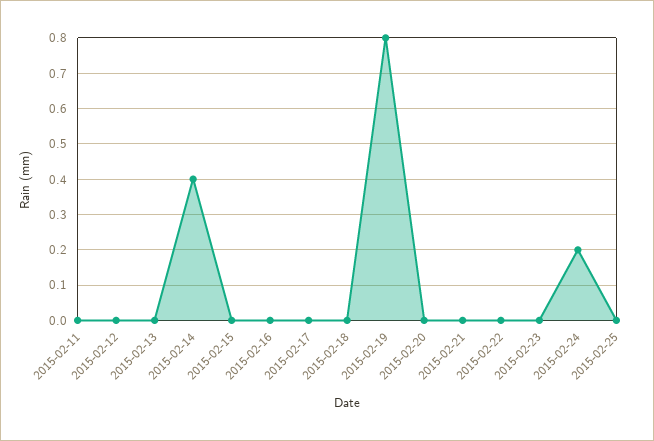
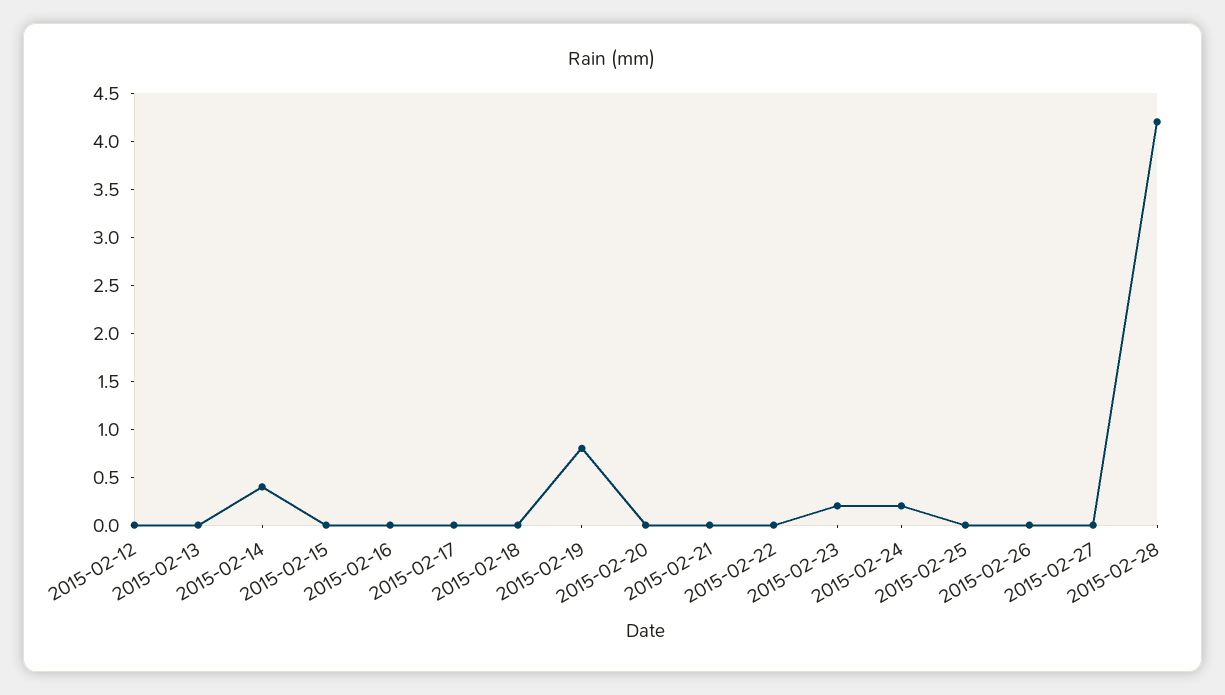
2015-02-11: 0 -> none
2015-02-23: 0 -> 0.2
2015-02-26: none -> 0
2015-02-27: none -> 0
2015-02-28: none -> 4.2

